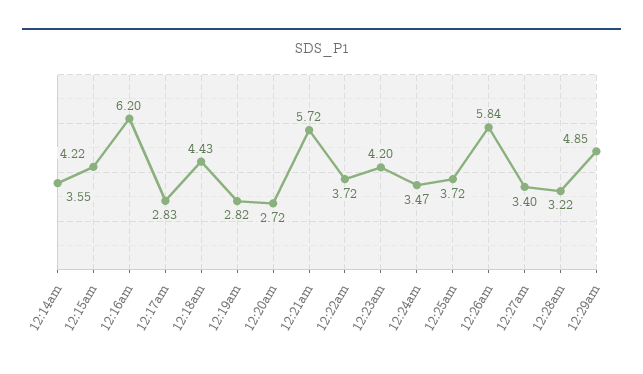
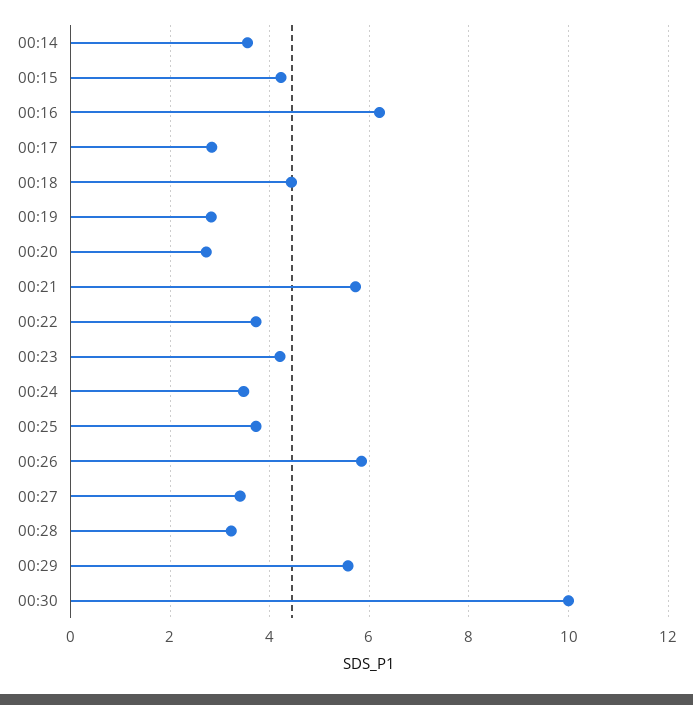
12:29am: 4.85 -> 5.6
00:30: none -> 10

